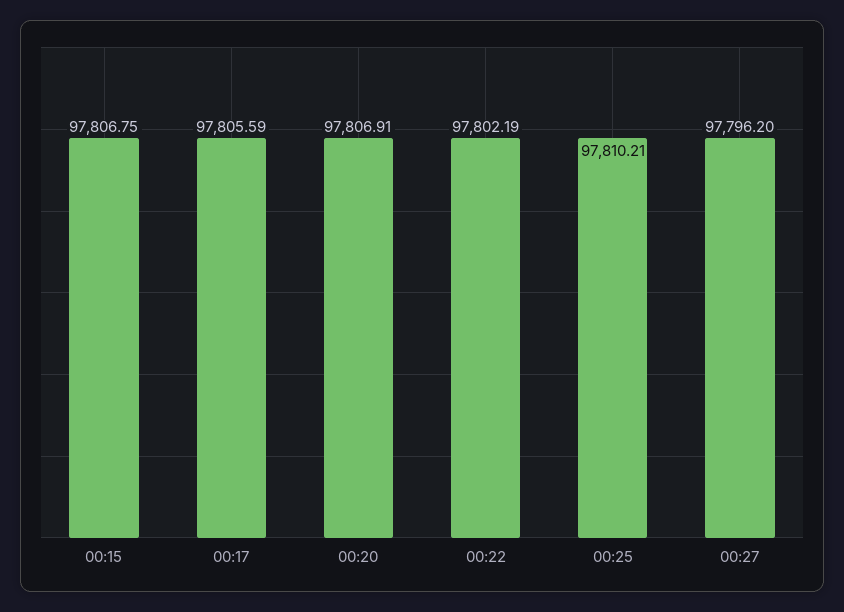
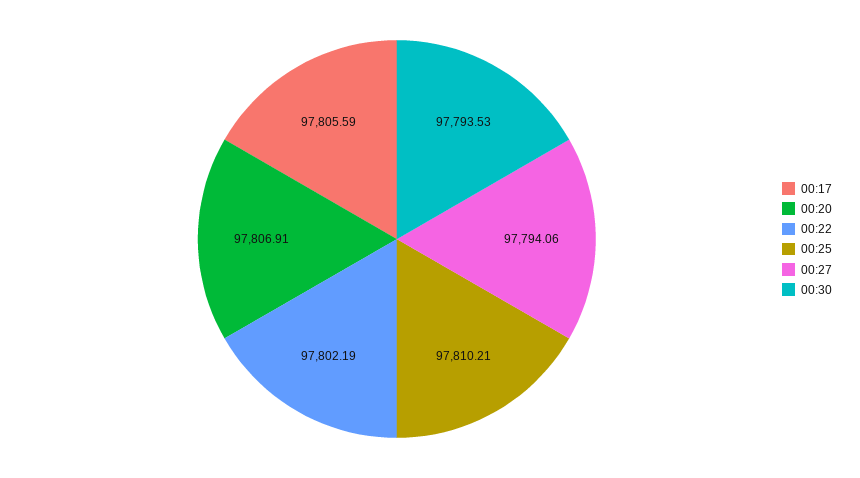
00:15: 97806.75 -> none
00:27: 97796.2 -> 97794.06
00:30: none -> 97793.53

